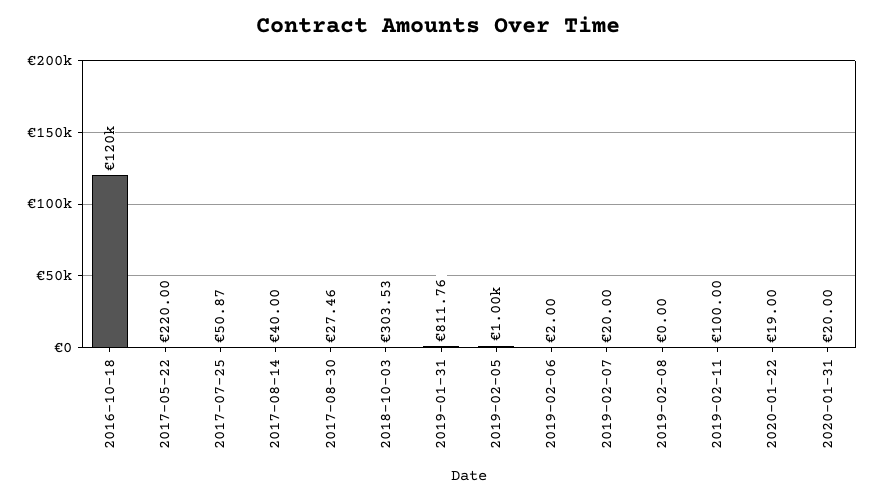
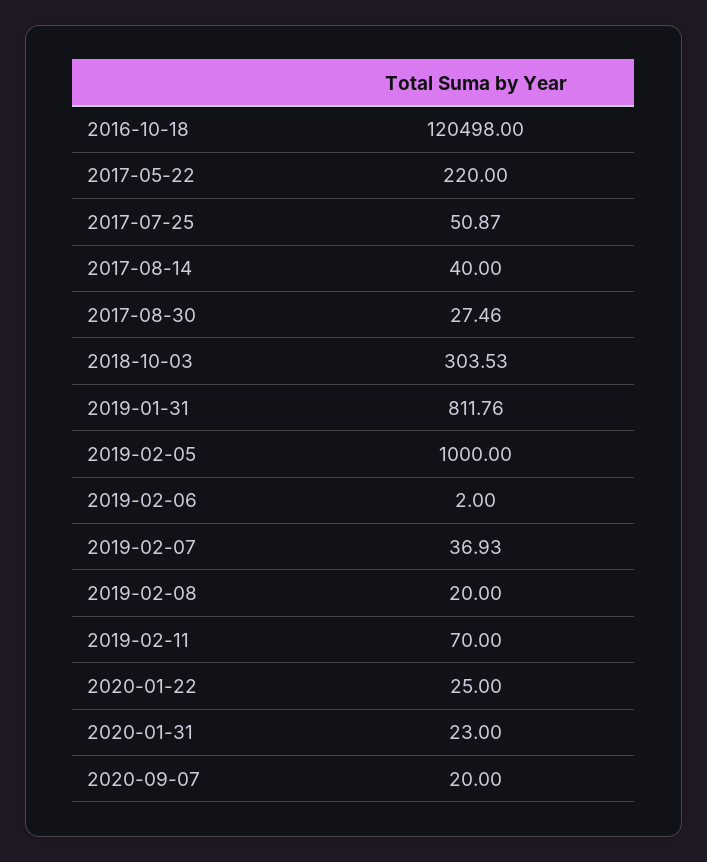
2019-02-07: 20 -> 36.93
2019-02-08: 0 -> 20
2019-02-11: 100 -> 70
2020-01-22: 19 -> 25
2020-01-31: 20 -> 23
2020-09-07: none -> 20

